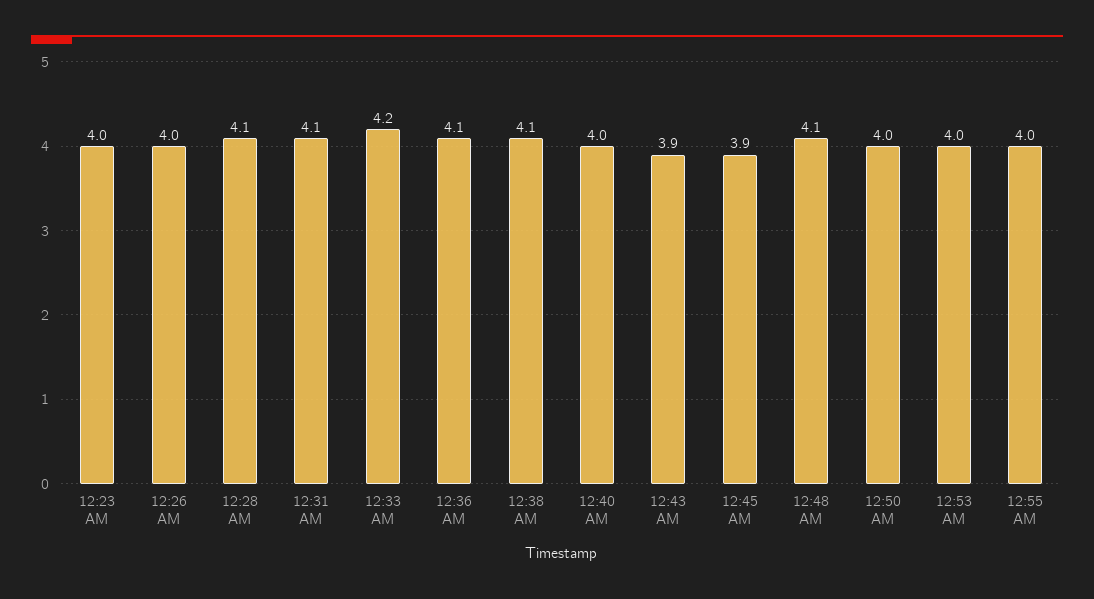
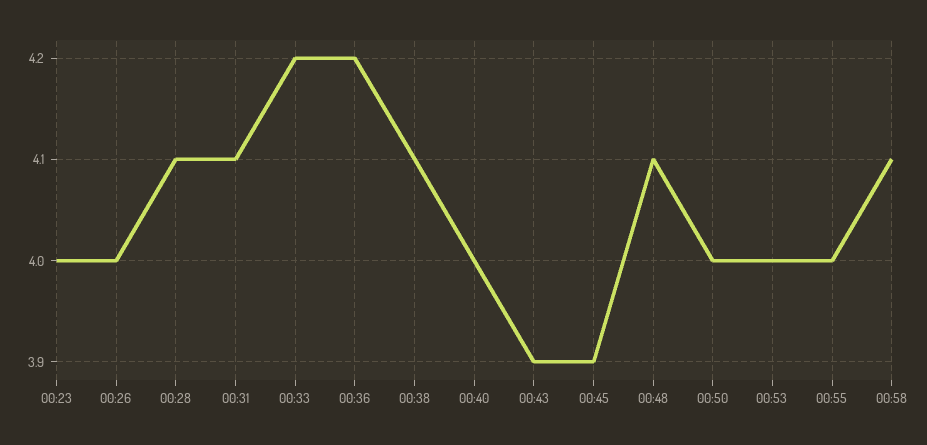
12:36 AM: 4.1 -> 4.2
00:58: none -> 4.1

